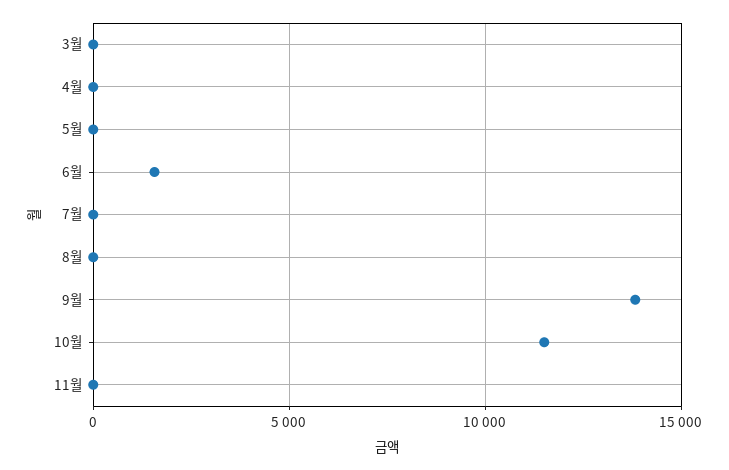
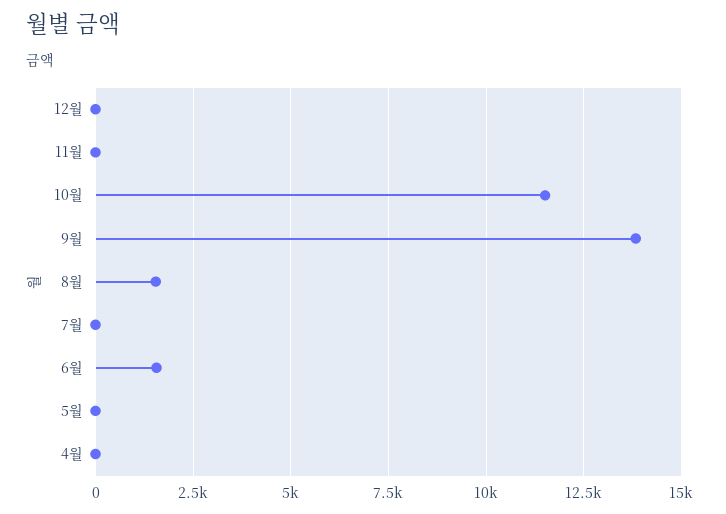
3월: 0 -> none
8월: 0 -> 1500
12월: none -> 0

